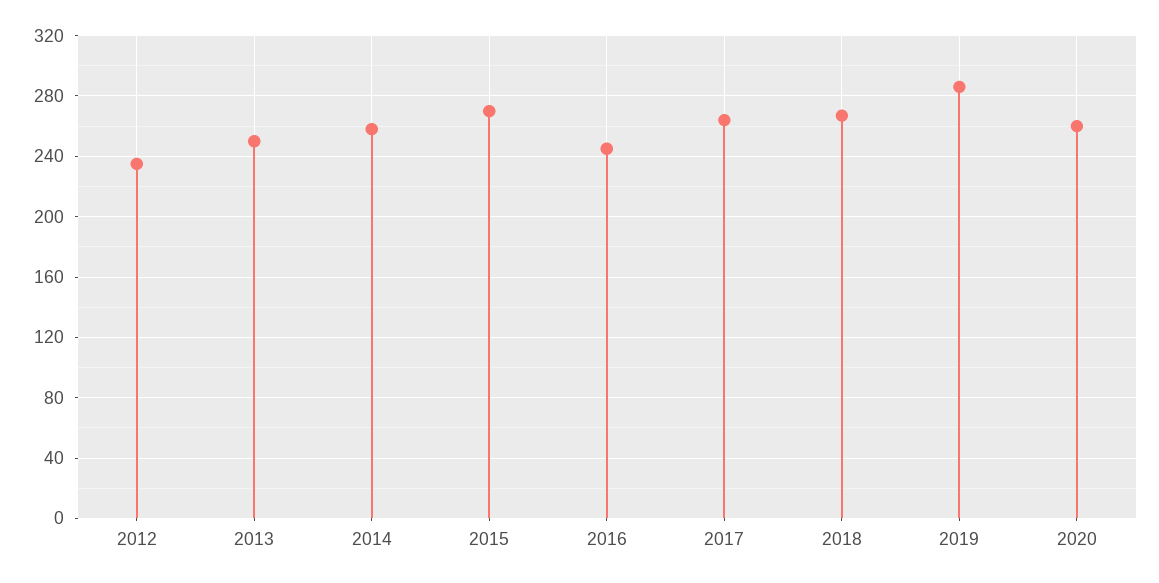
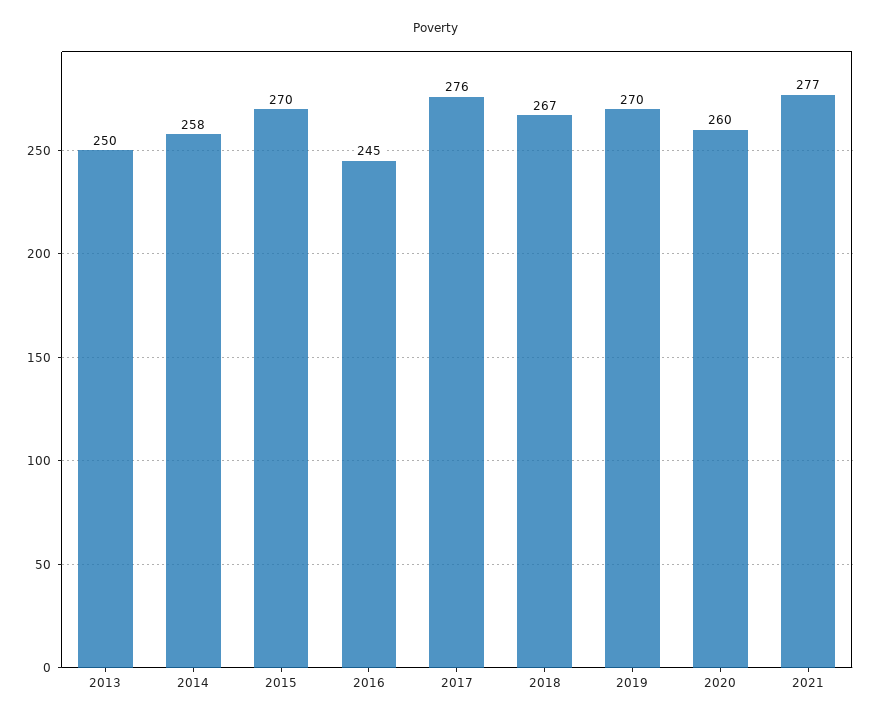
2012: 235 -> none
2017: 265 -> 276
2019: 285 -> 270
2021: none -> 277

